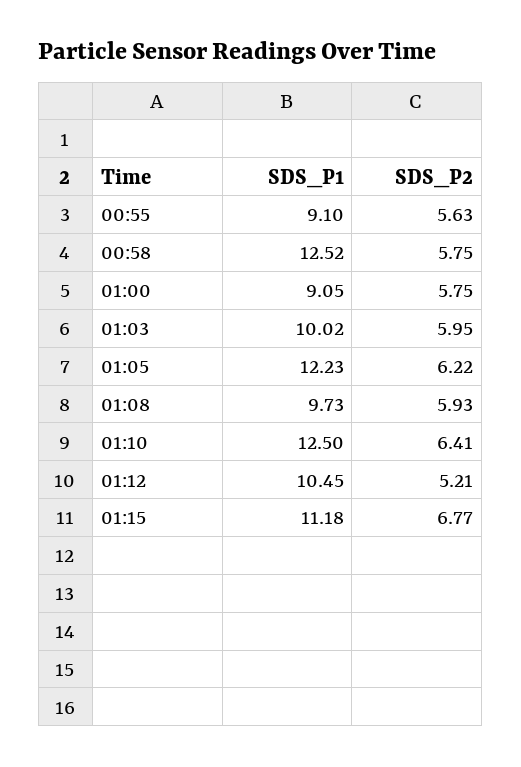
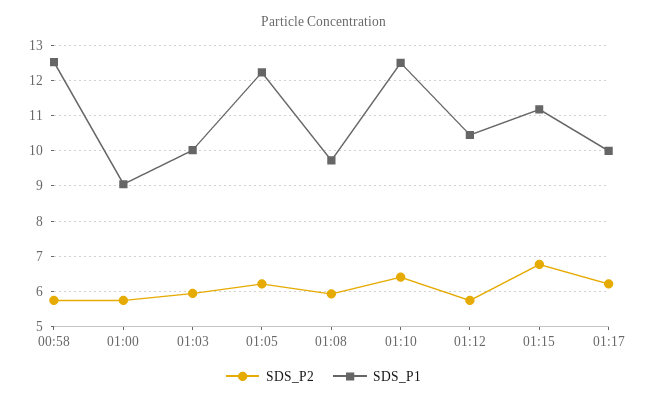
SDS_P1, 00:55: 9.1 -> none
SDS_P2, 00:55: 5.63 -> none
SDS_P2, 01:12: 5.21 -> 5.8
SDS_P2, 01:17: none -> 6.2
SDS_P1, 01:17: none -> 10

